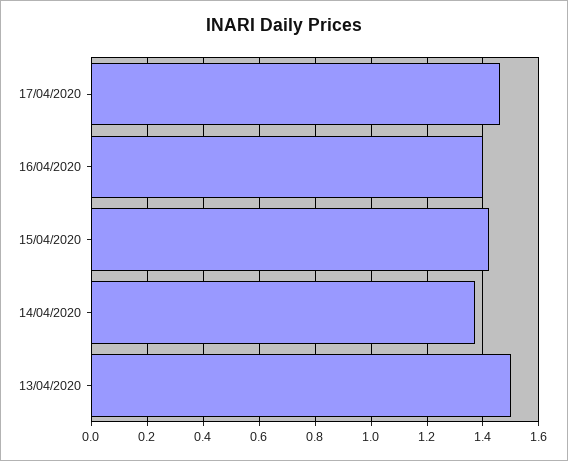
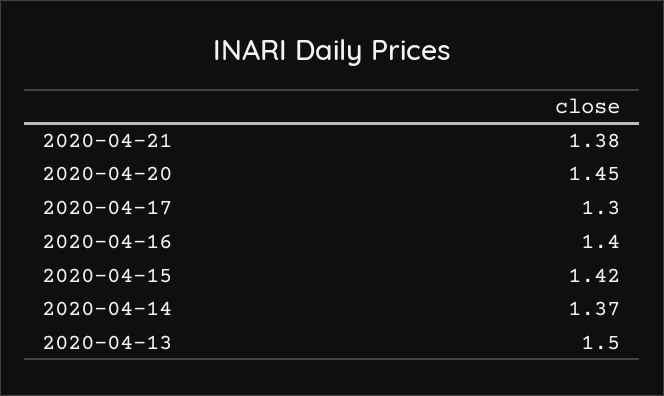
17/04/2020: 1.45 -> 1.3
2020-04-21: none -> 1.38
2020-04-20: none -> 1.45

